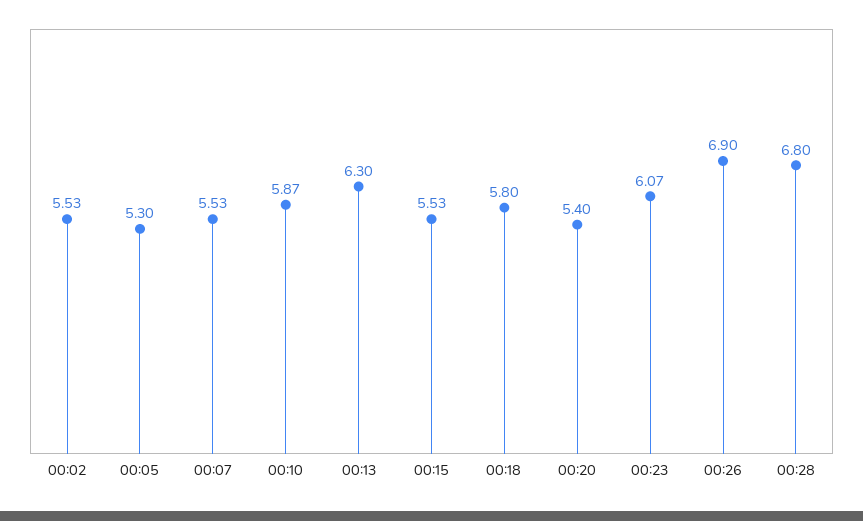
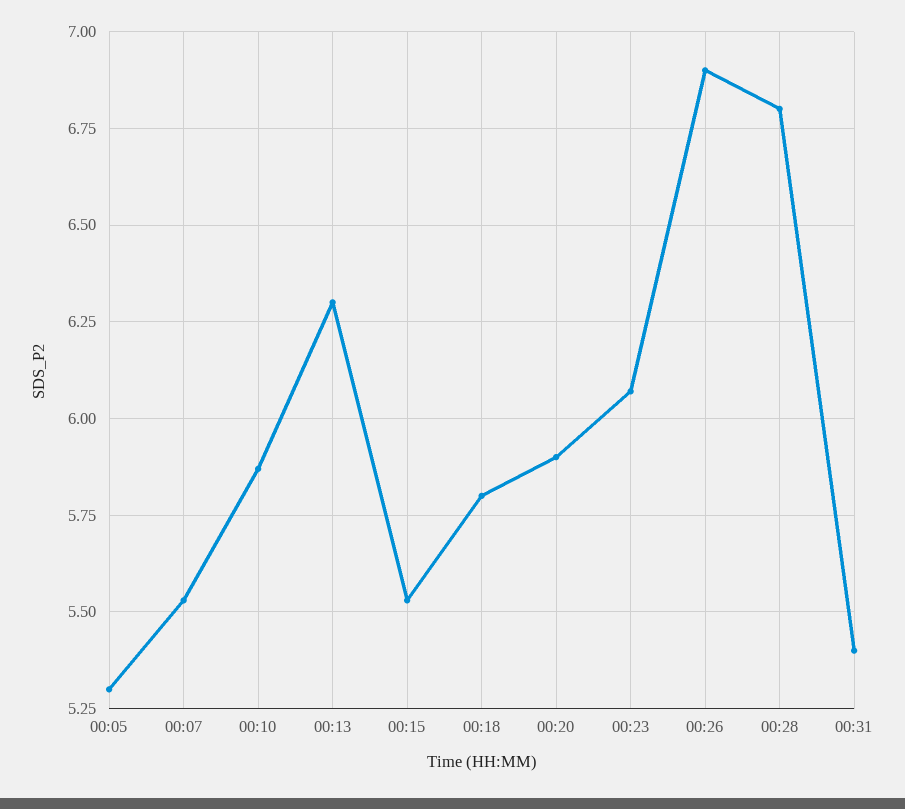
00:02: 5.53 -> none
00:20: 5.4 -> 5.9
00:31: none -> 5.4

